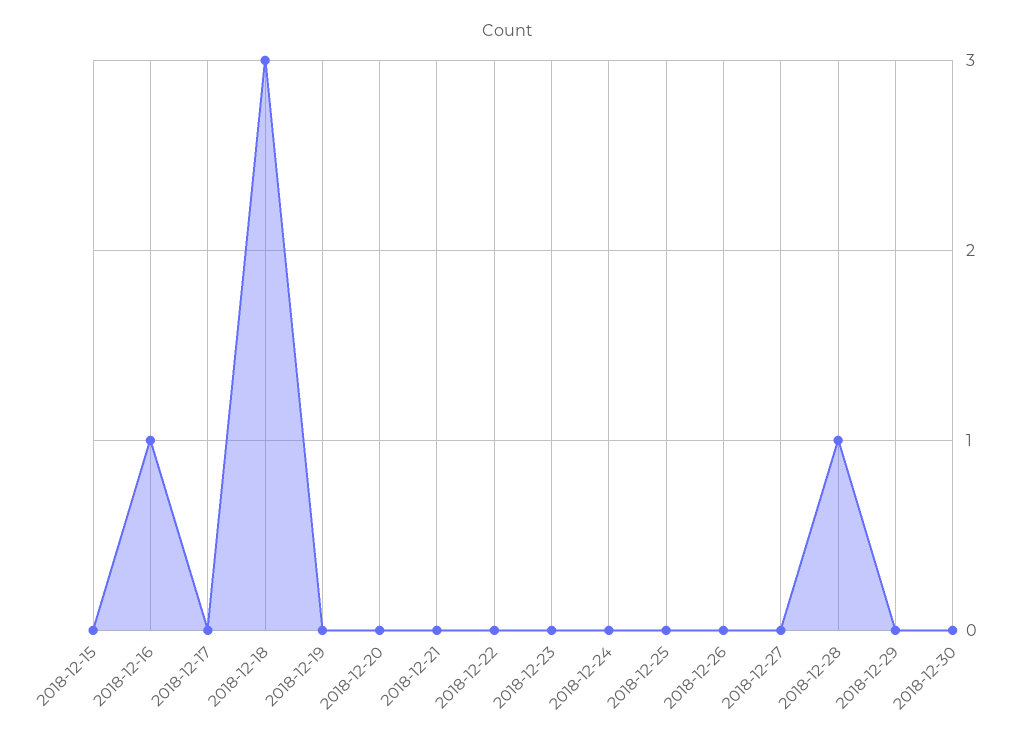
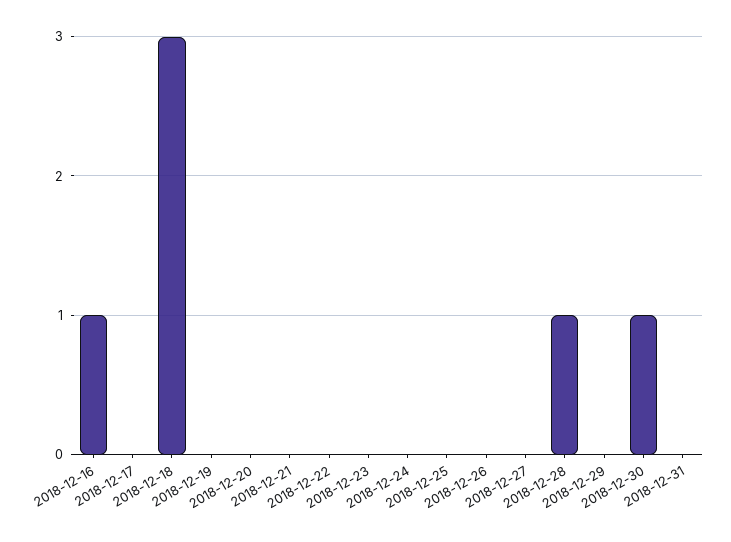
2018-12-15: 0 -> none
2018-12-30: 0 -> 1
2018-12-31: none -> 0

